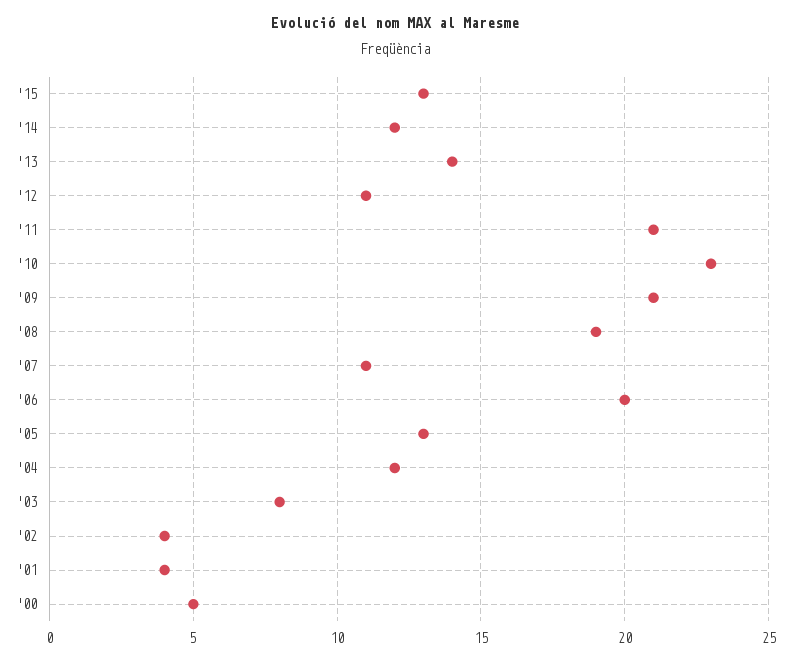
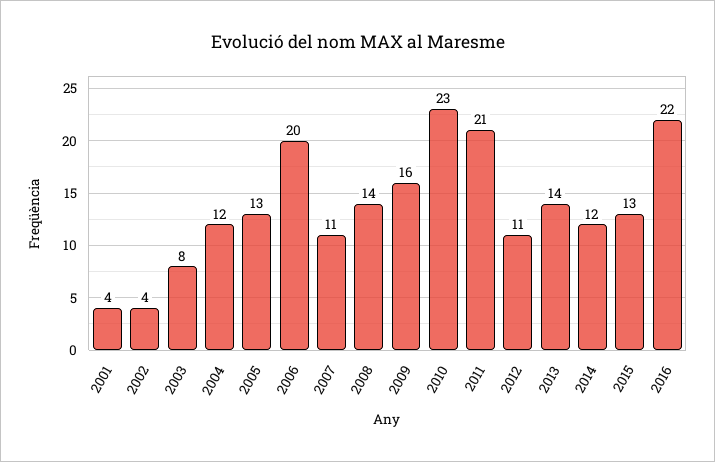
'09: 21 -> 16
'08: 19 -> 14
'00: 5 -> none
2016: none -> 22

